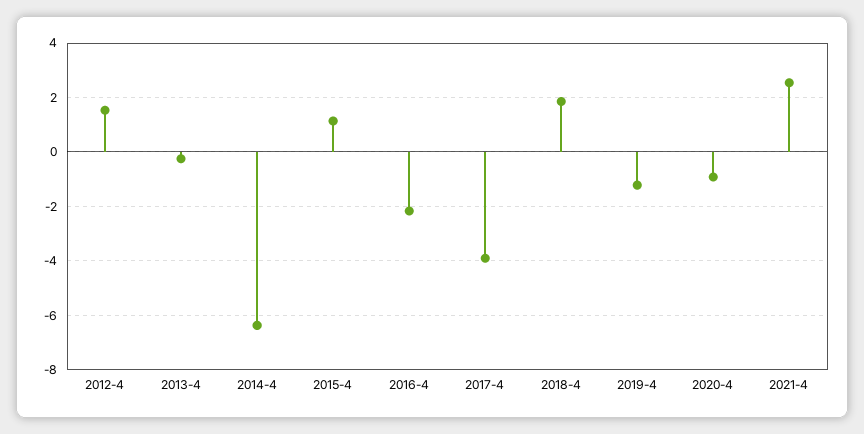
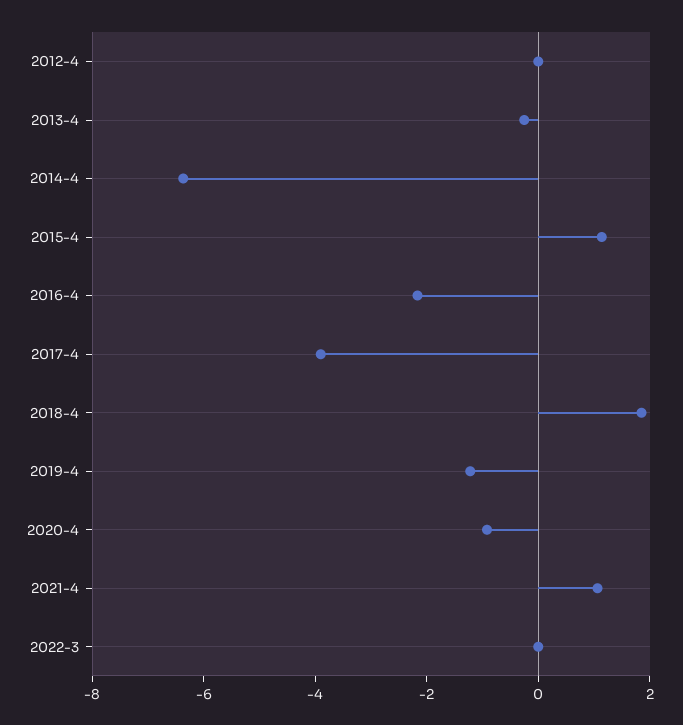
2012-4: 1.5 -> 0
2021-4: 2.5 -> 1
2022-3: none -> 0

